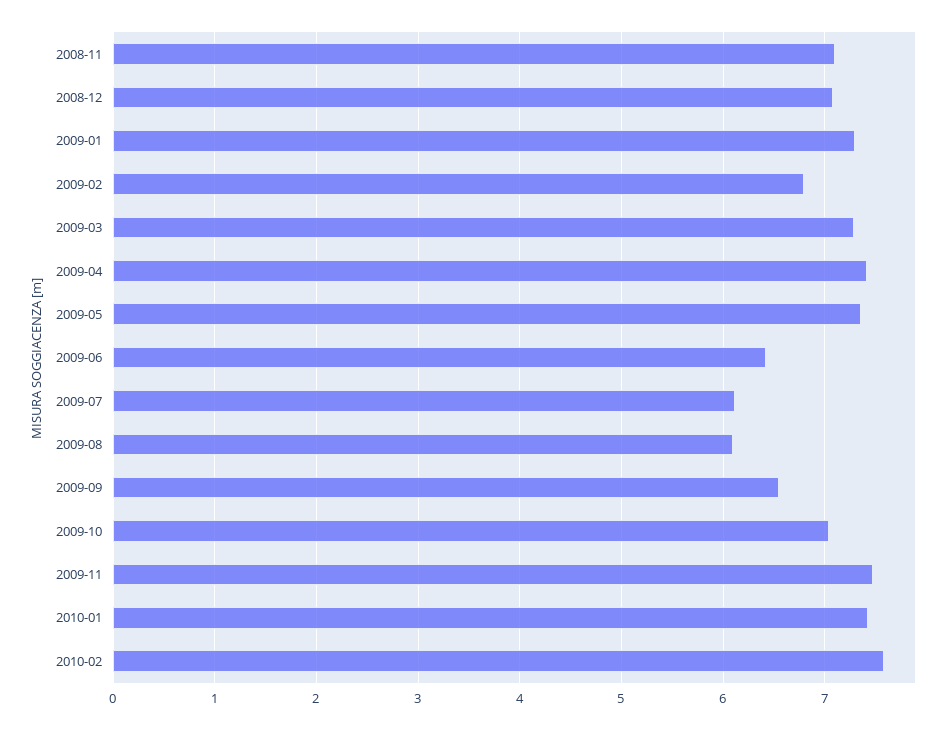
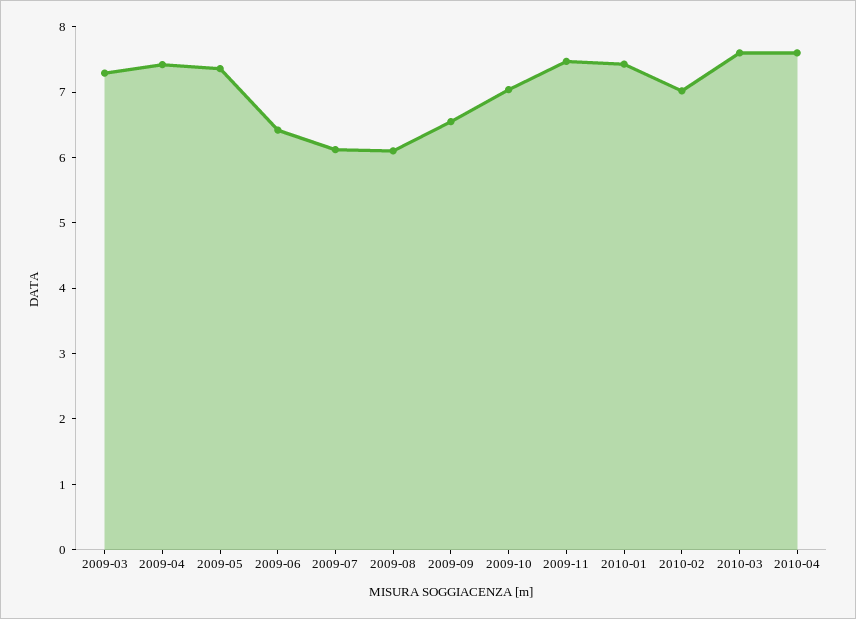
2008-11: 7.1 -> none
2008-12: 7.1 -> none
2009-01: 7.3 -> none
2009-02: 6.8 -> none
2010-02: 7.6 -> 7
2010-03: none -> 7.6
2010-04: none -> 7.6

